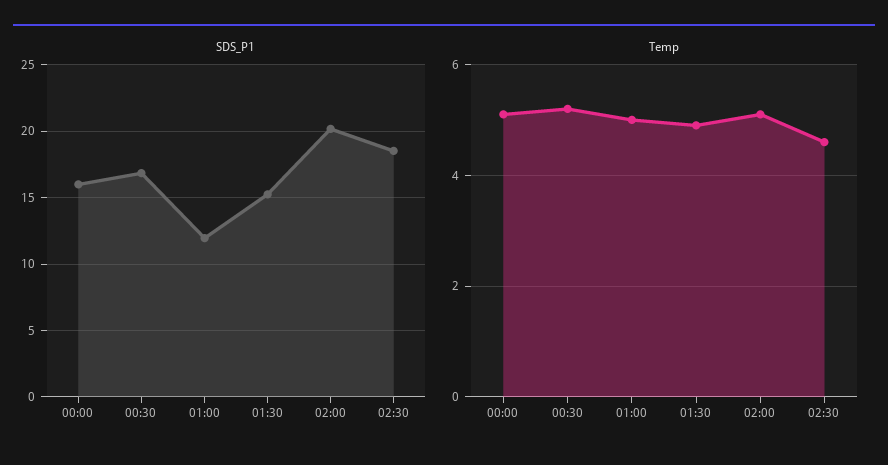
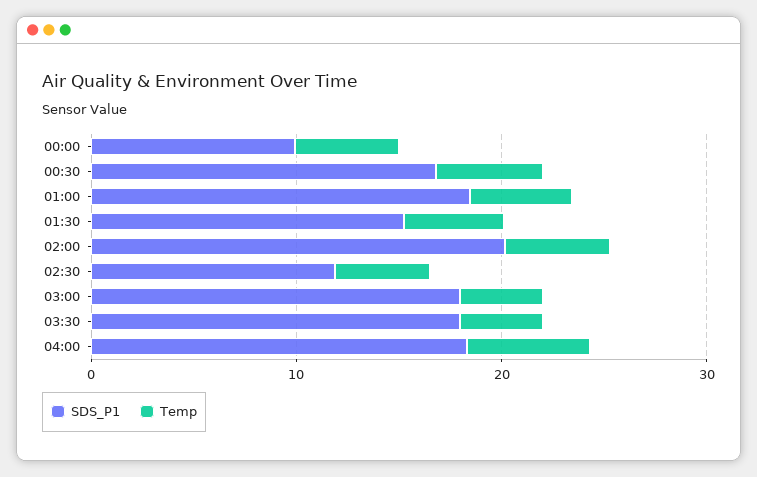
SDS_P1, 00:00: 16 -> 10
SDS_P1, 01:00: 12 -> 18
SDS_P1, 02:30: 18.5 -> 12
SDS_P1, 03:00: none -> 18
Temp, 03:00: none -> 4
SDS_P1, 03:30: none -> 18
Temp, 03:30: none -> 4
SDS_P1, 04:00: none -> 18
Temp, 04:00: none -> 6

